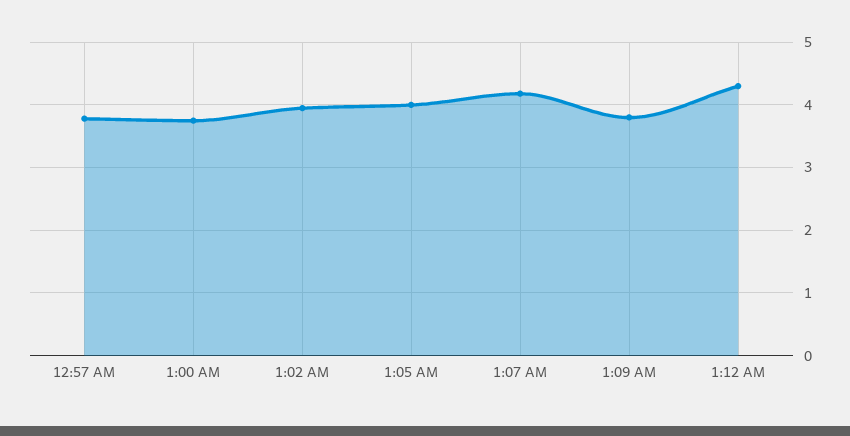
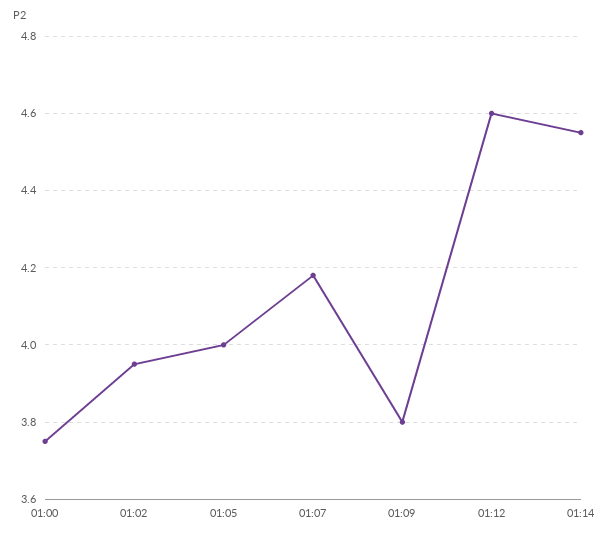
12:57 AM: 3.8 -> none
1:12 AM: 4.3 -> 4.6
01:14: none -> 4.55

